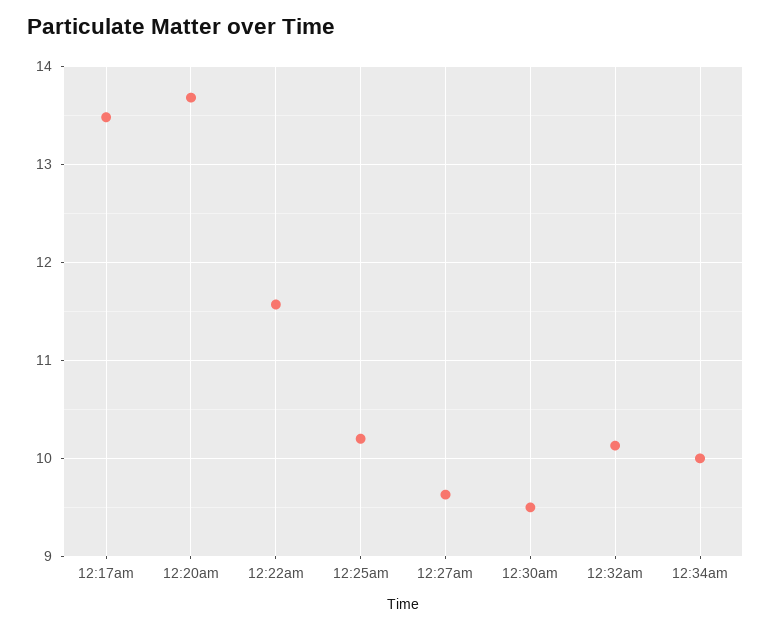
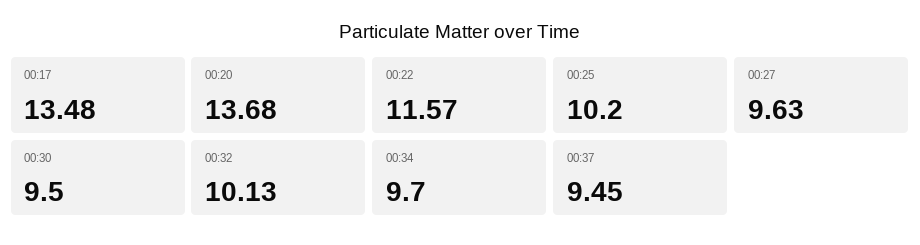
12:34am: 10 -> 9.7
00:37: none -> 9.45

